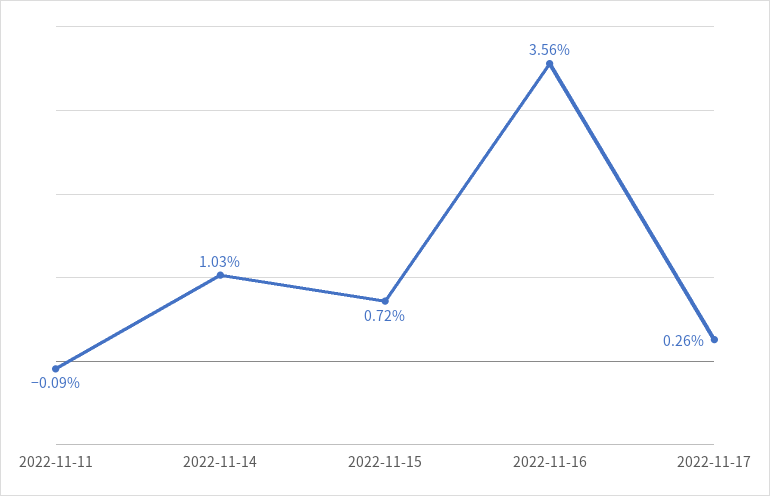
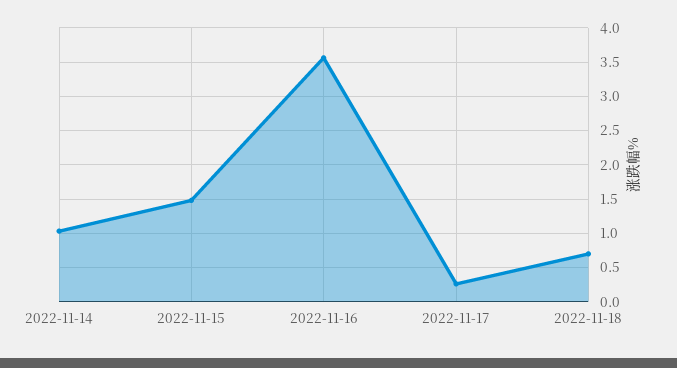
2022-11-11: -0.09 -> none
2022-11-15: 0.72 -> 1.5
2022-11-18: none -> 0.7

